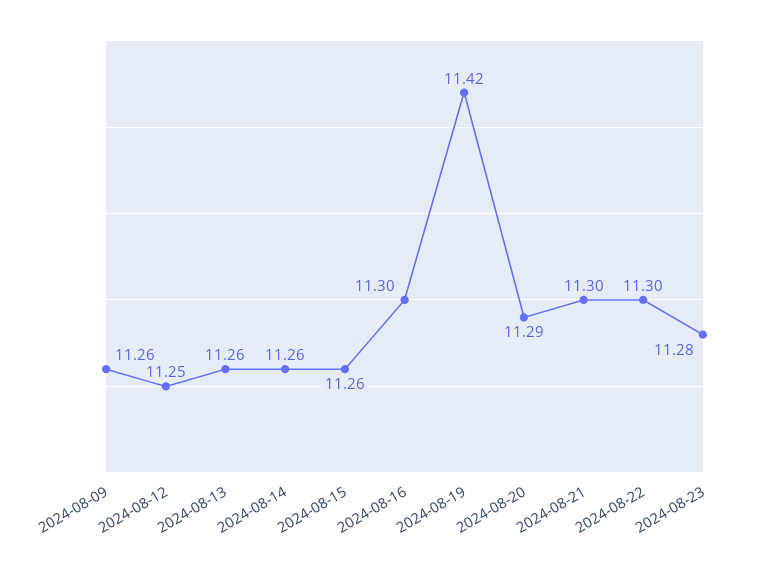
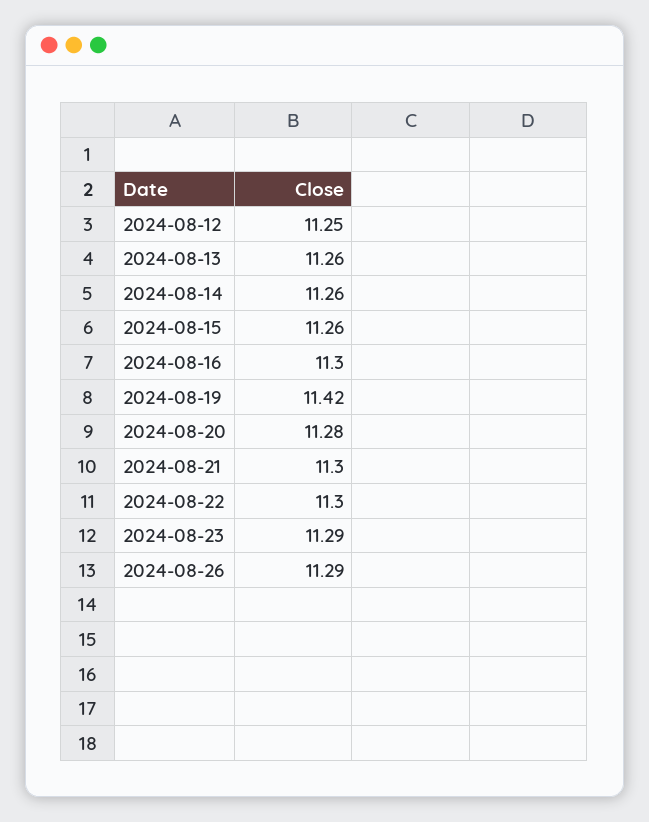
2024-08-09: 11.26 -> none
2024-08-20: 11.29 -> 11.28
2024-08-23: 11.28 -> 11.29
2024-08-26: none -> 11.29

